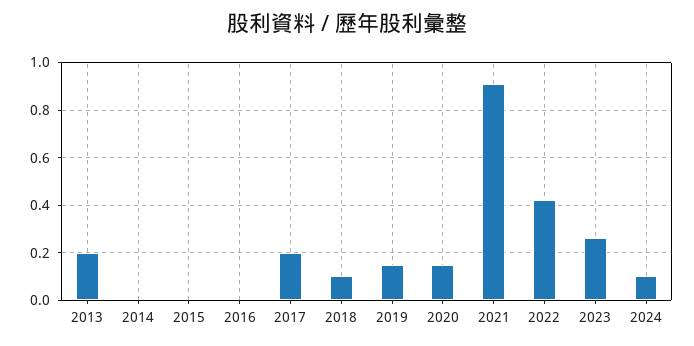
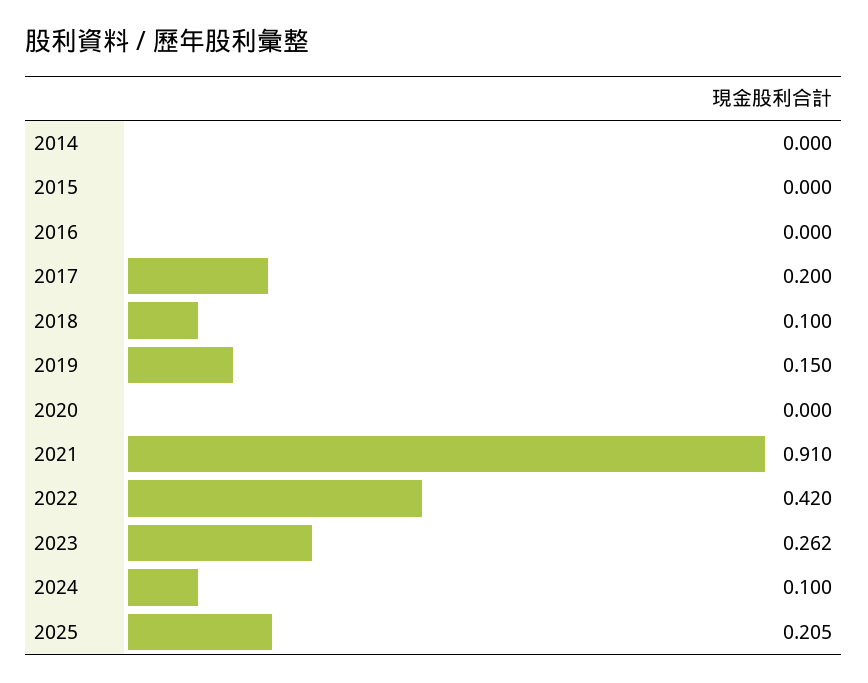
2013: 0.2 -> none
2020: 0.15 -> 0
2025: none -> 0.205

